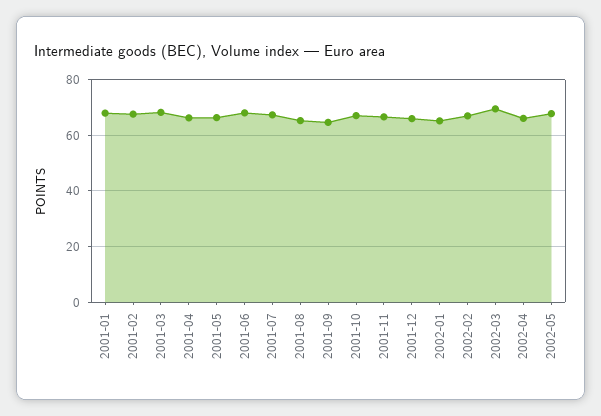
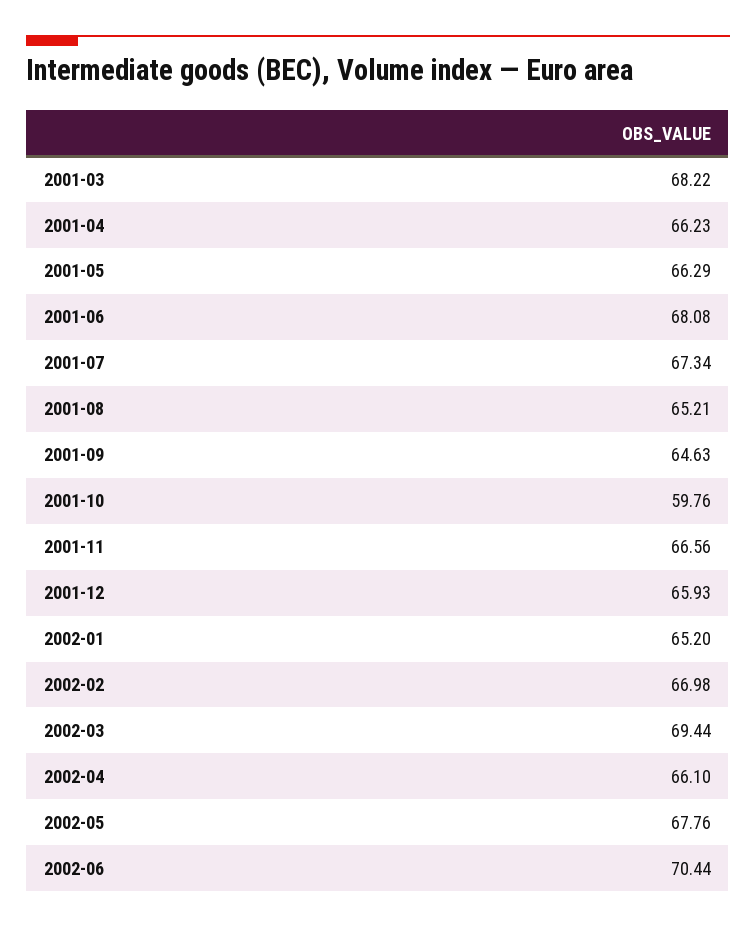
2001-01: 67.5 -> none
2001-02: 67.5 -> none
2001-10: 67.5 -> 59.76
2002-06: none -> 70.44

